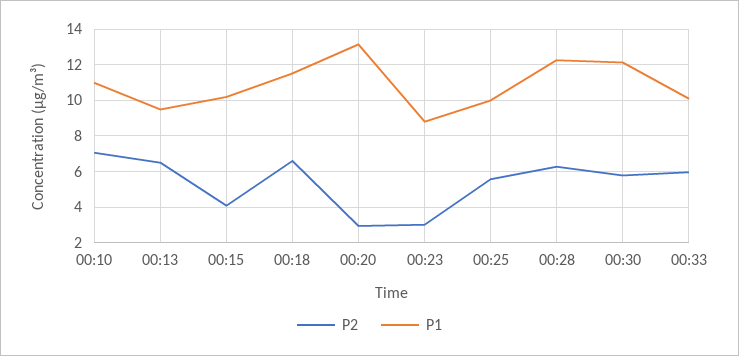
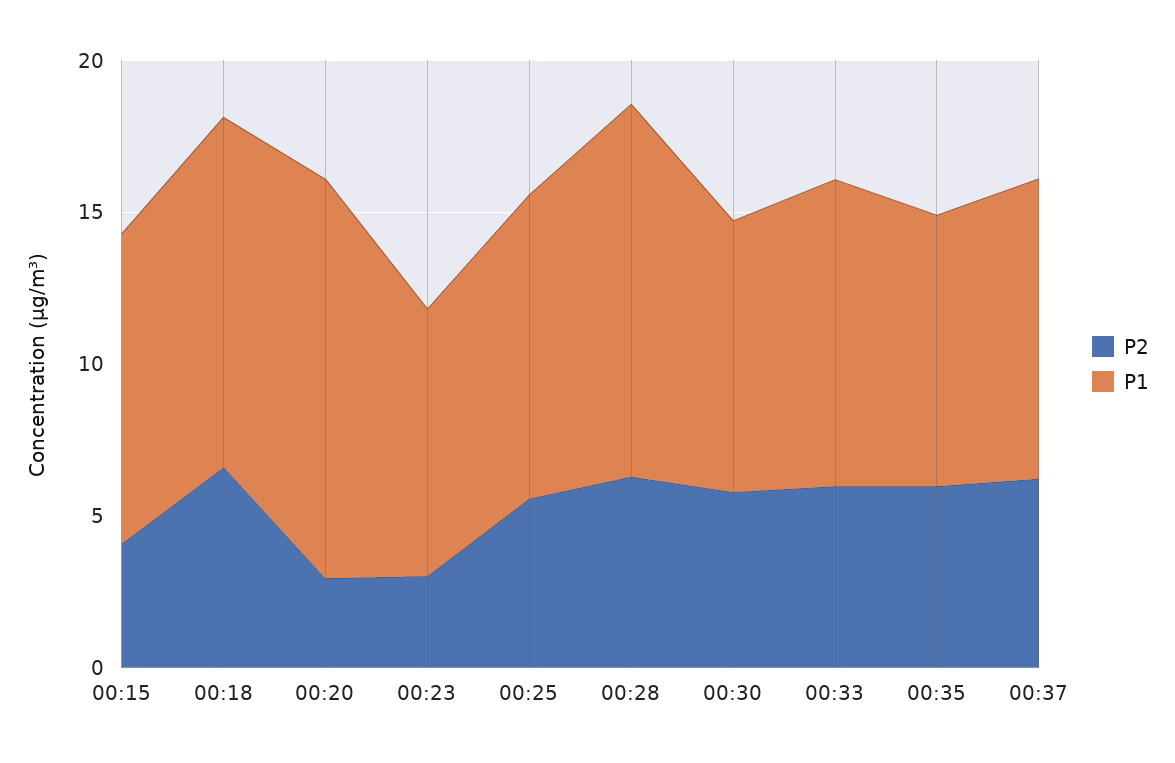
P2, 00:10: 7 -> none
P1, 00:10: 11 -> none
P2, 00:13: 6.5 -> none
P1, 00:13: 9.5 -> none
P1, 00:30: 12 -> 9
P2, 00:35: none -> 6
P1, 00:35: none -> 9
P2, 00:37: none -> 6
P1, 00:37: none -> 10

